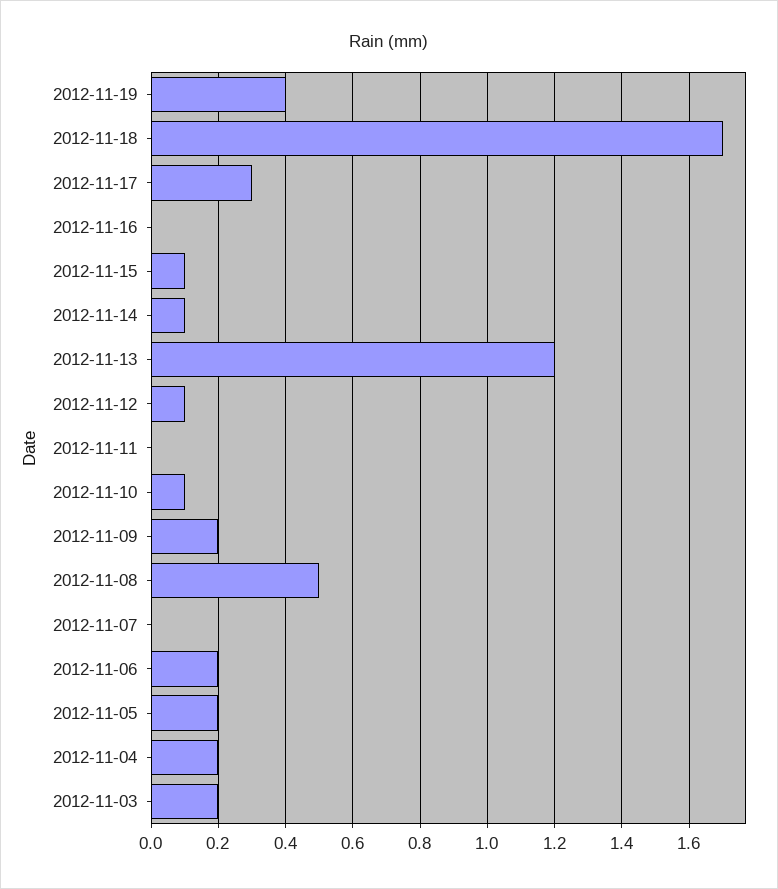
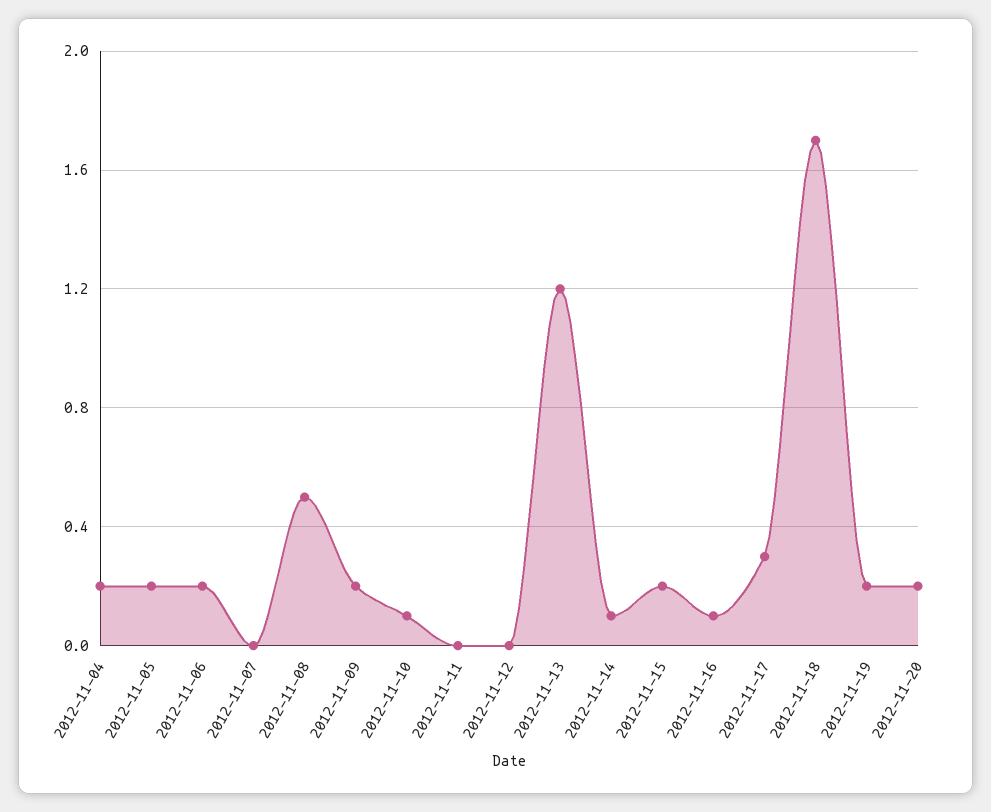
2012-11-19: 0.4 -> 0.2
2012-11-16: 0 -> 0.1
2012-11-15: 0.1 -> 0.2
2012-11-12: 0.1 -> 0
2012-11-03: 0.2 -> none
2012-11-20: none -> 0.2

